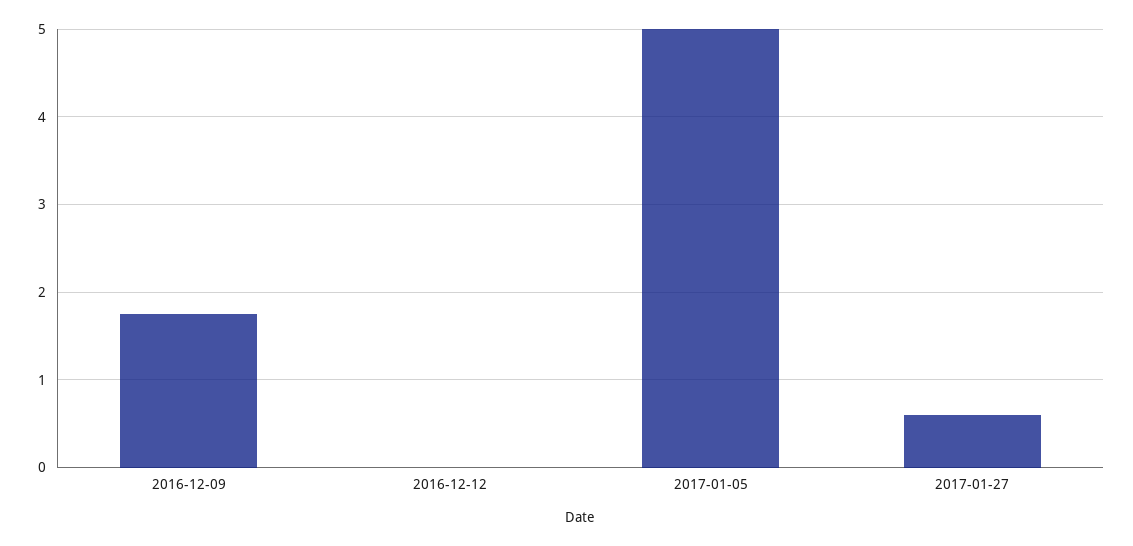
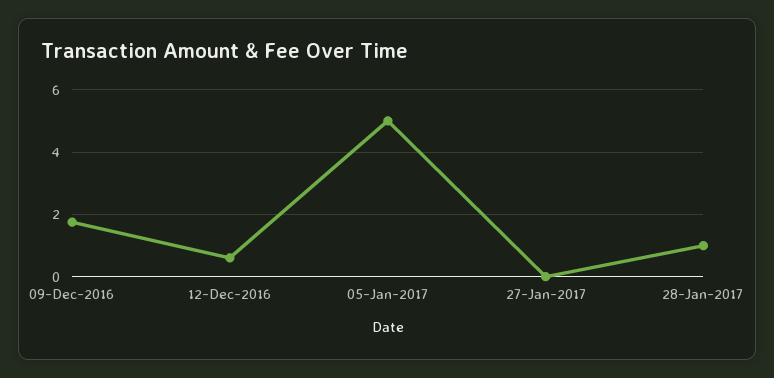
2016-12-12: 0 -> 0.6
2017-01-27: 0.6 -> 0
28-Jan-2017: none -> 1

